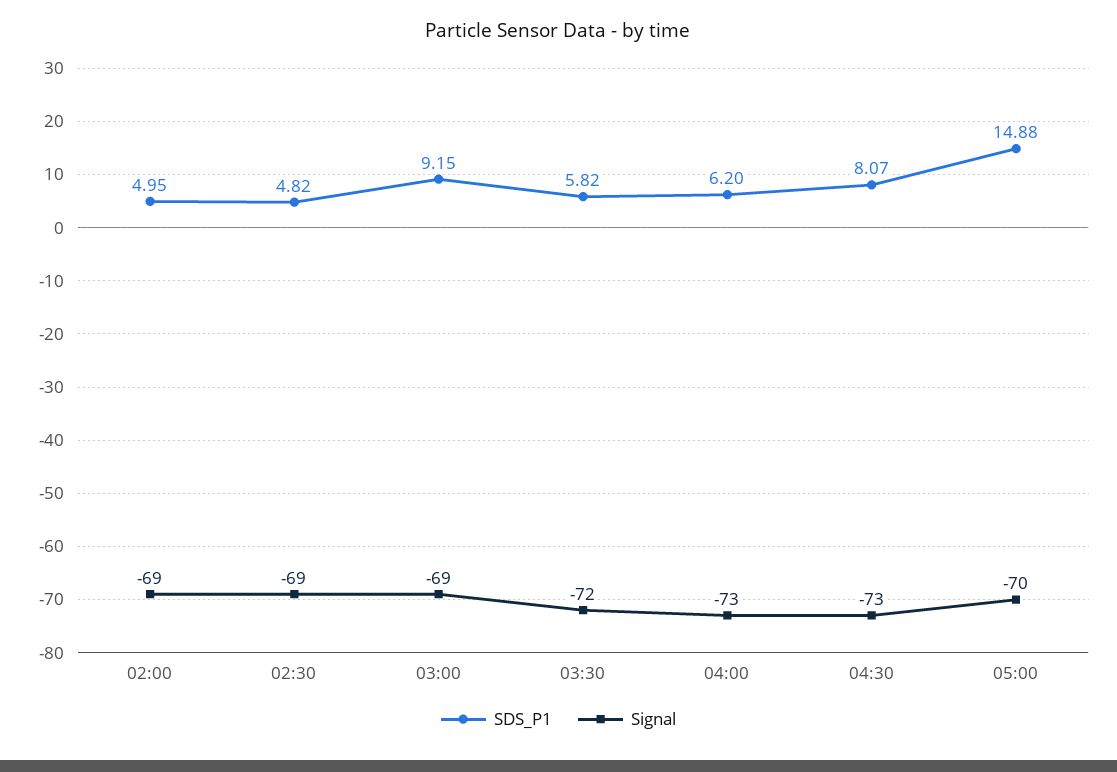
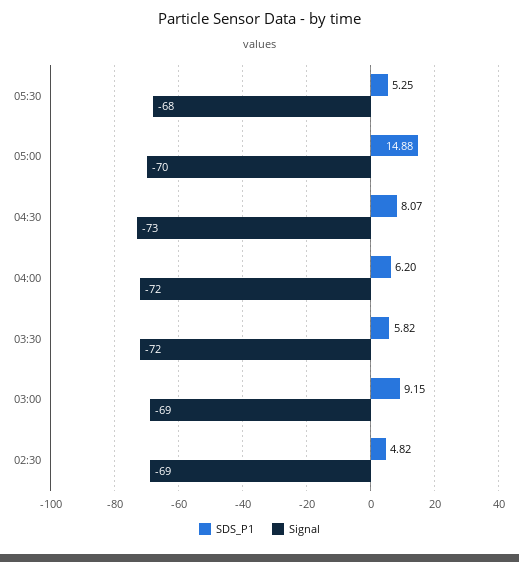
SDS_P1, 02:00: 4.95 -> none
Signal, 02:00: -69 -> none
Signal, 04:00: -73 -> -72
SDS_P1, 05:30: none -> 5.25
Signal, 05:30: none -> -68

